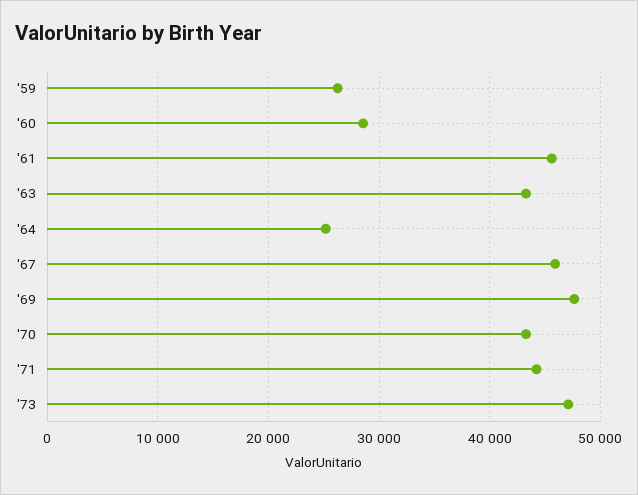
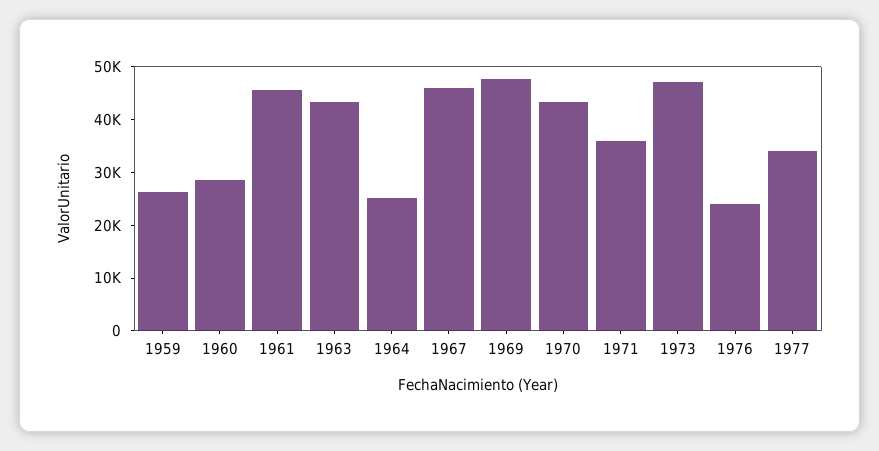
'71: 44000 -> 36000
1976: none -> 24000
1977: none -> 34000

